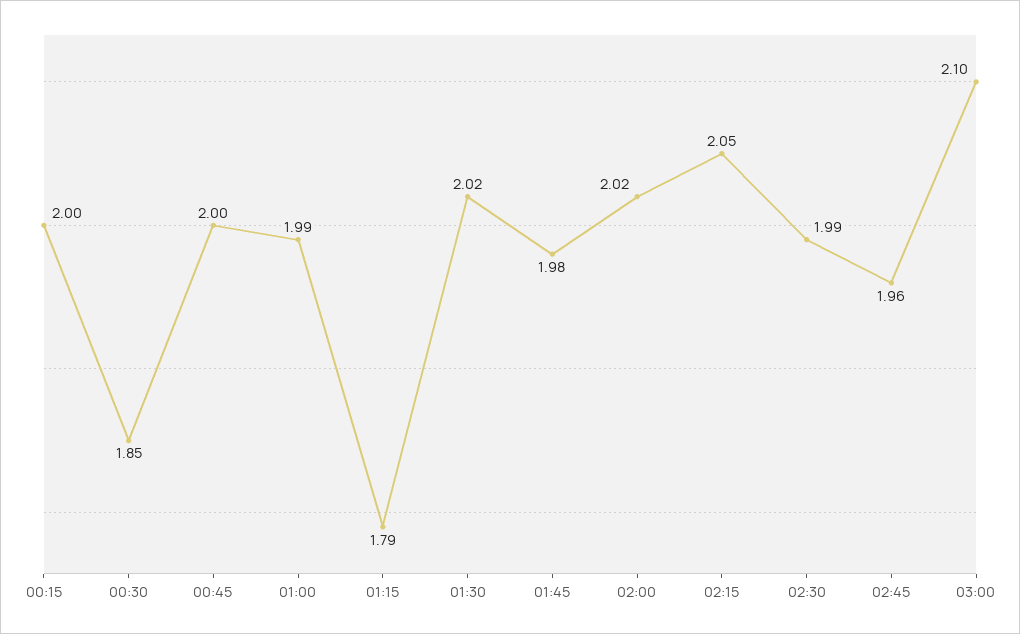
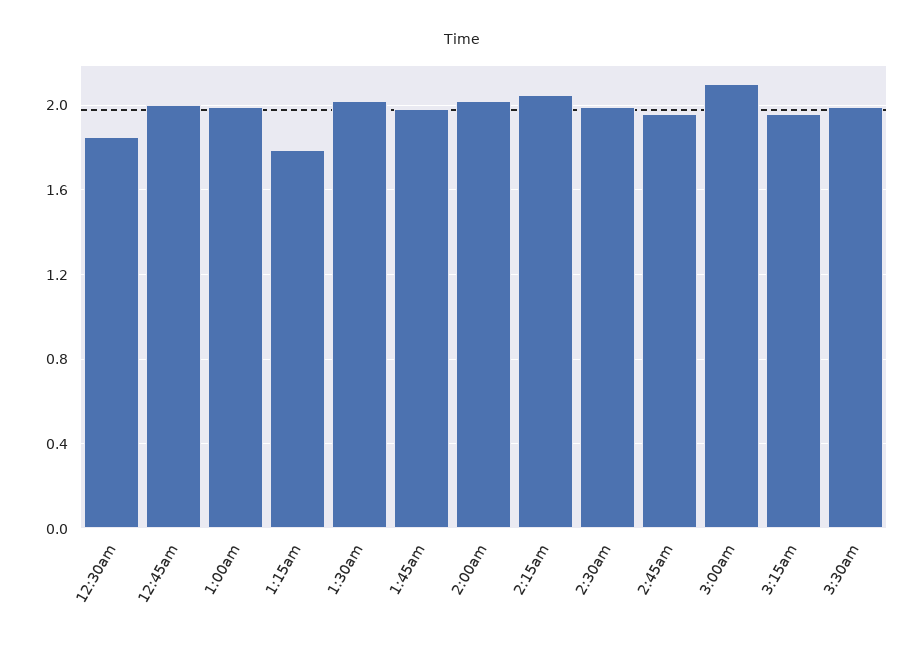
00:15: 2 -> none
3:15am: none -> 1.95
3:30am: none -> 2

